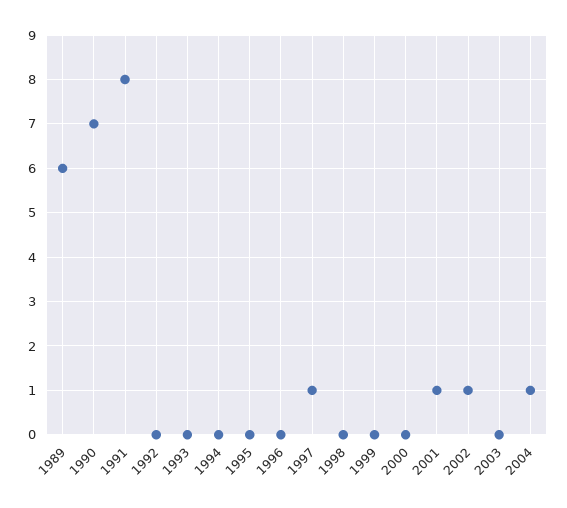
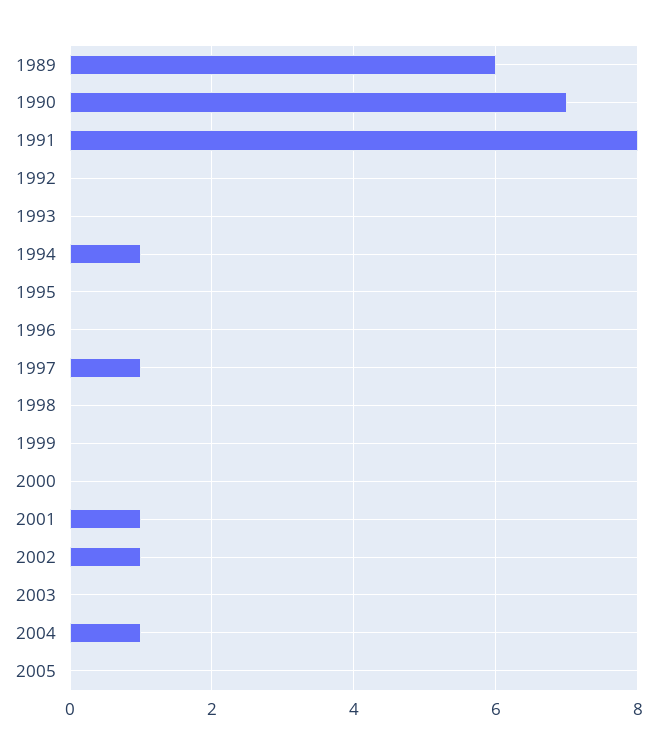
1994: 0 -> 1
2005: none -> 0

